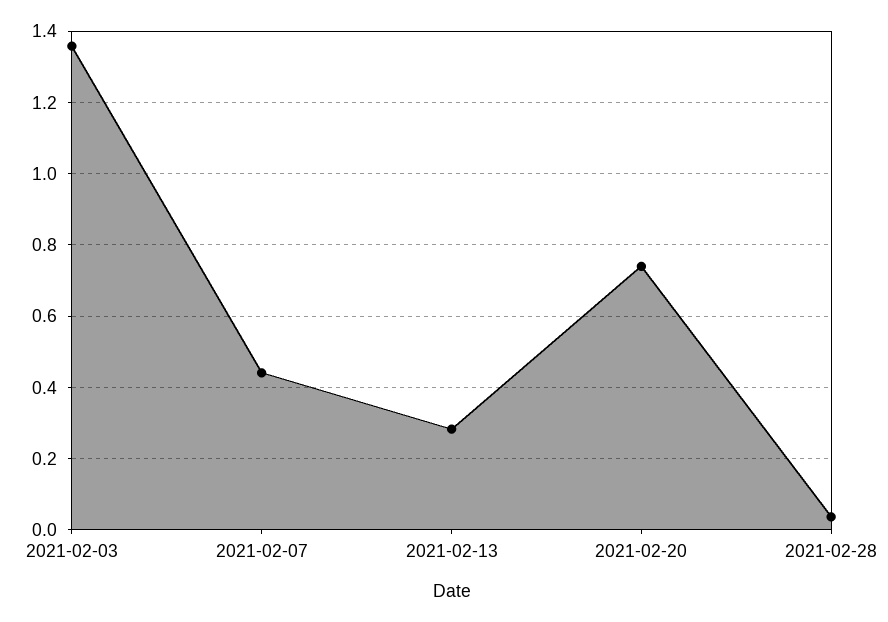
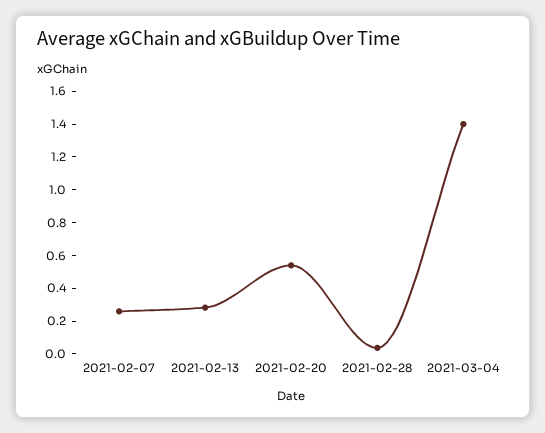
2021-02-03: 1.36 -> none
2021-02-07: 0.44 -> 0.25
2021-02-20: 0.74 -> 0.55
2021-03-04: none -> 1.4

